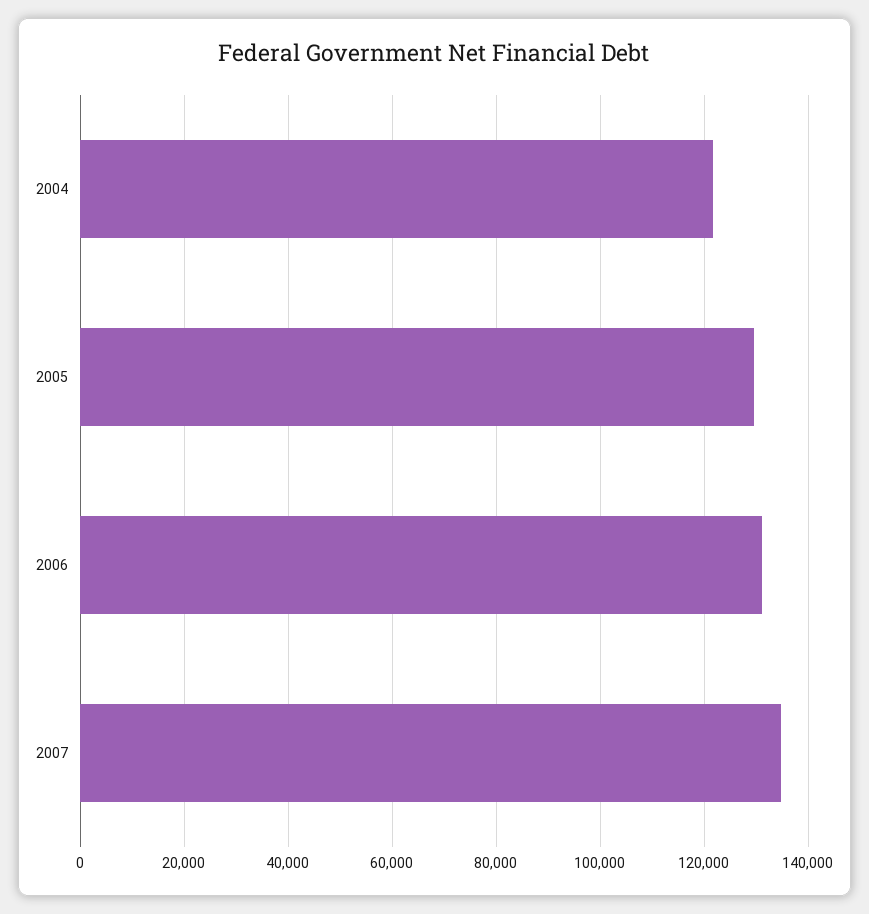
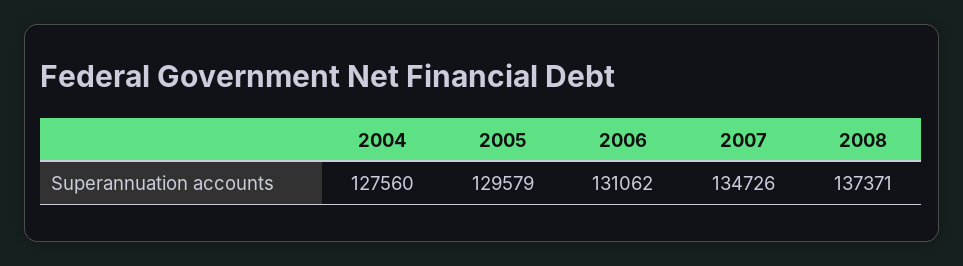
2004: 122000 -> 127560
2008: none -> 137371

